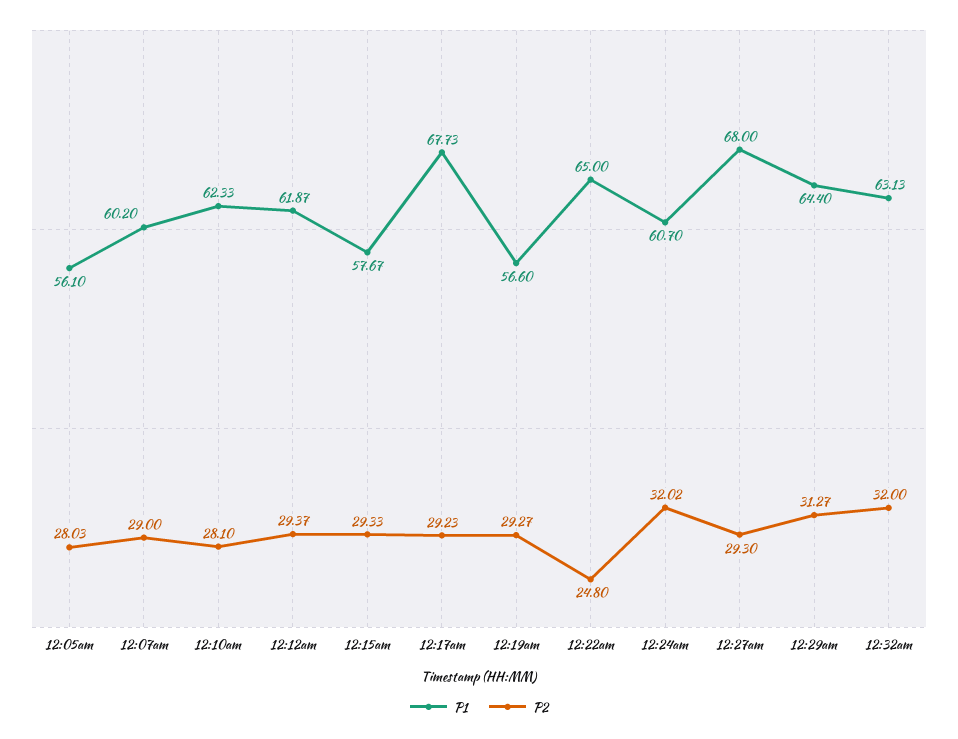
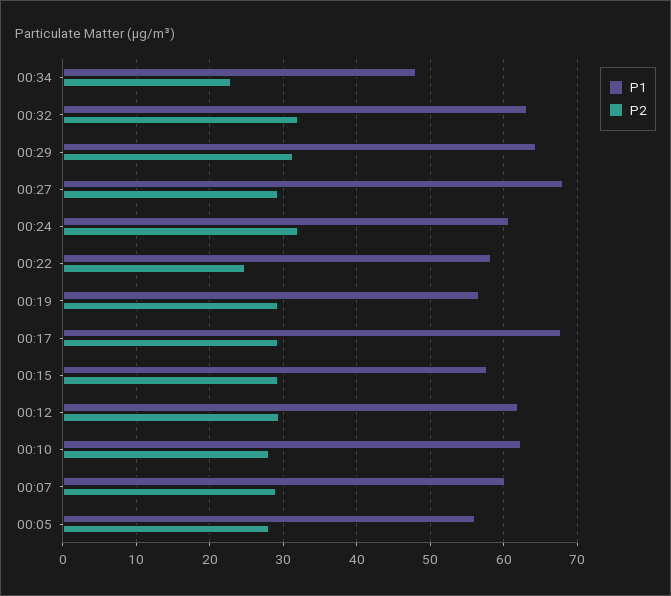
P1, 12:22am: 65 -> 58
P1, 00:34: none -> 48
P2, 00:34: none -> 23

